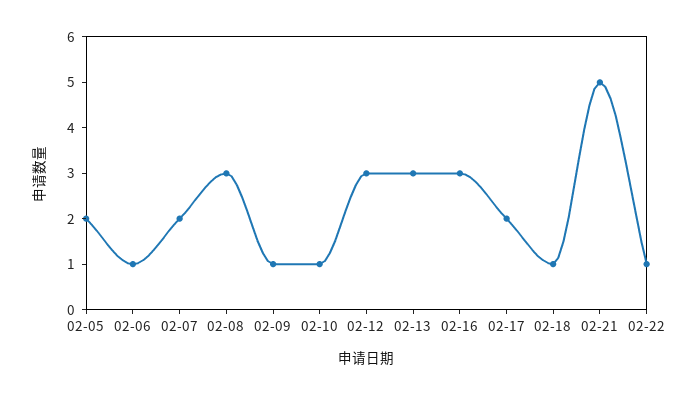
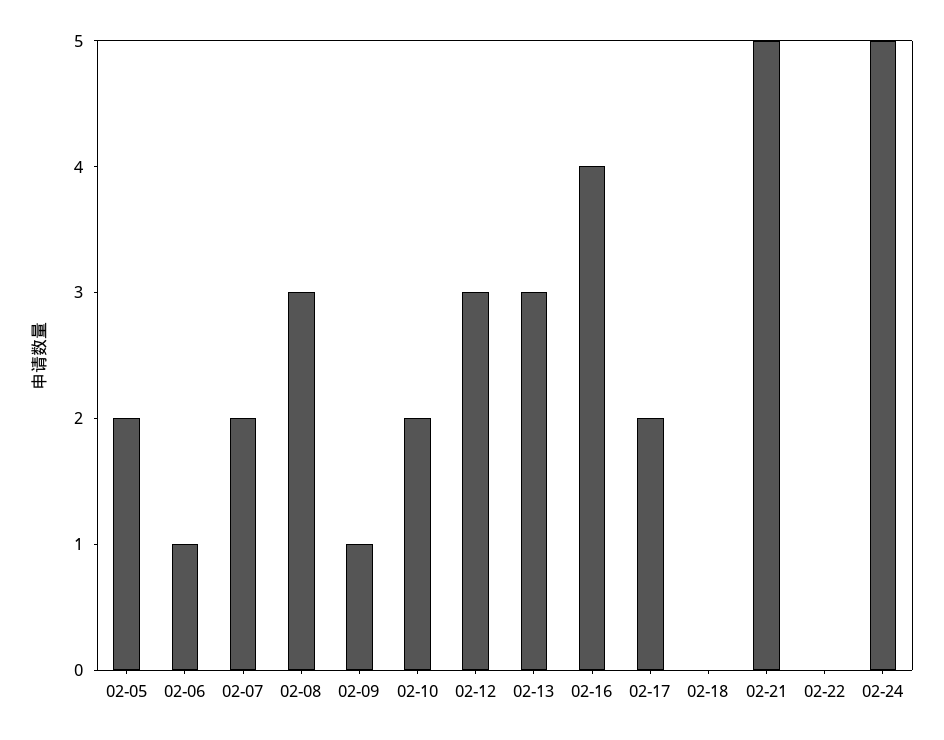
02-10: 1 -> 2
02-16: 3 -> 4
02-18: 1 -> 0
02-22: 1 -> 0
02-24: none -> 5

